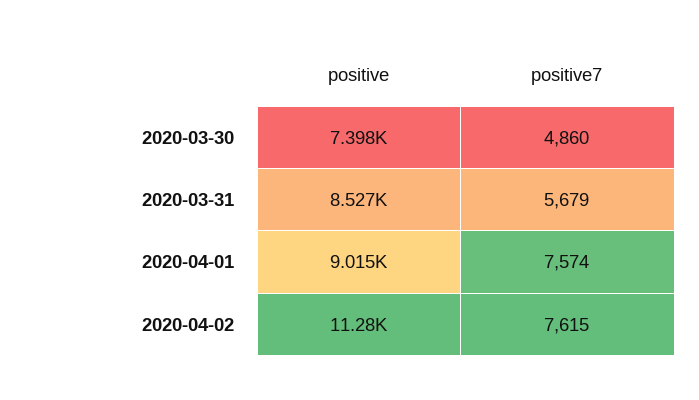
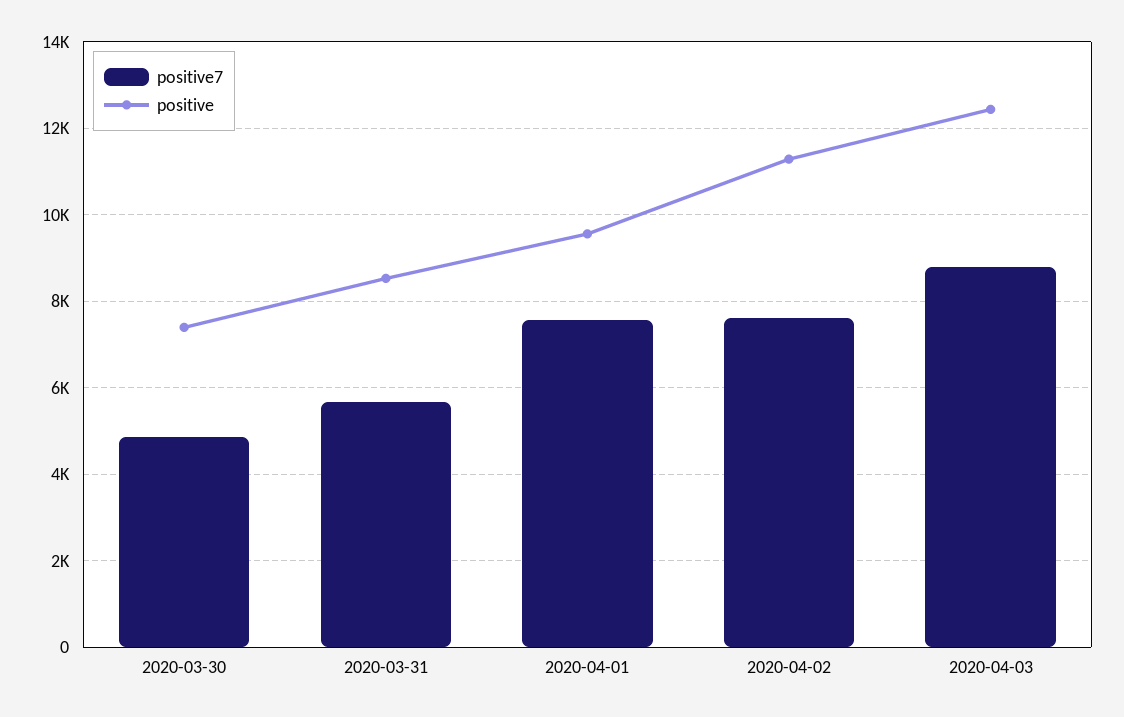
positive, 2020-04-01: 9015 -> 9600
positive7, 2020-04-03: none -> 8800
positive, 2020-04-03: none -> 12400

